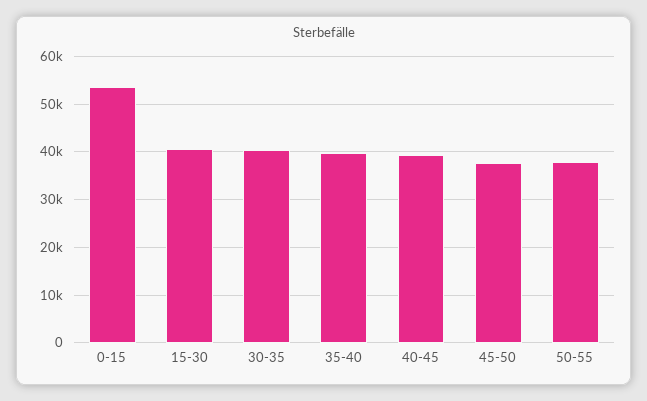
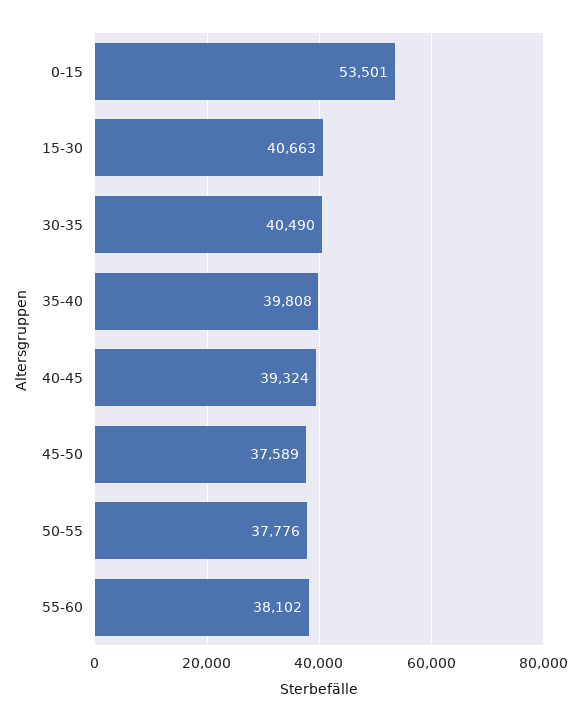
55-60: none -> 38102

